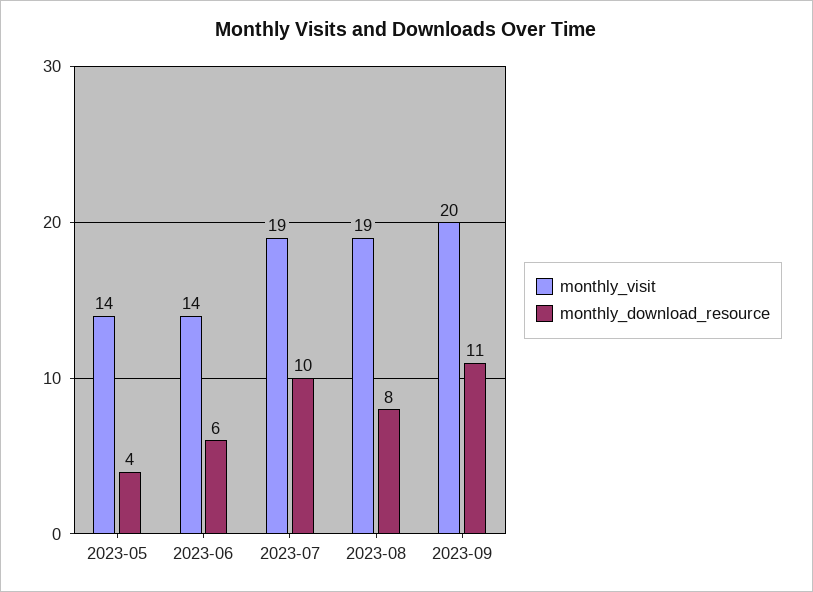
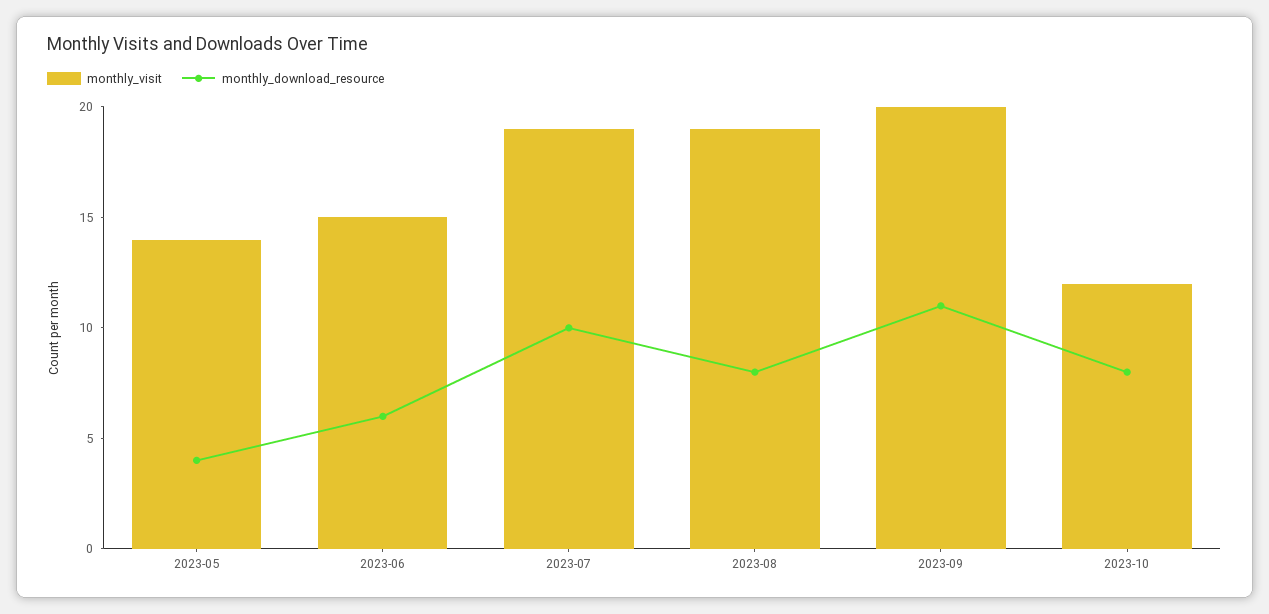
monthly_visit, 2023-06: 14 -> 15
monthly_visit, 2023-10: none -> 12
monthly_download_resource, 2023-10: none -> 8

